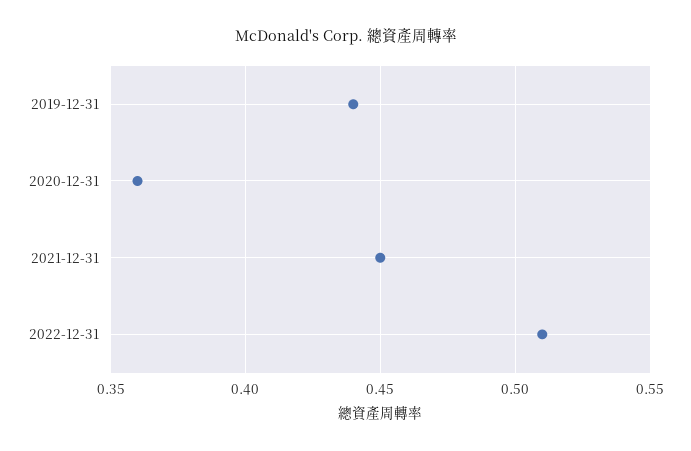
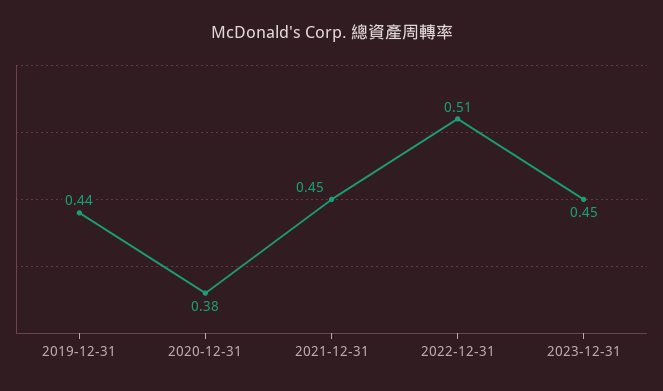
2020-12-31: 0.36 -> 0.38
2023-12-31: none -> 0.45

